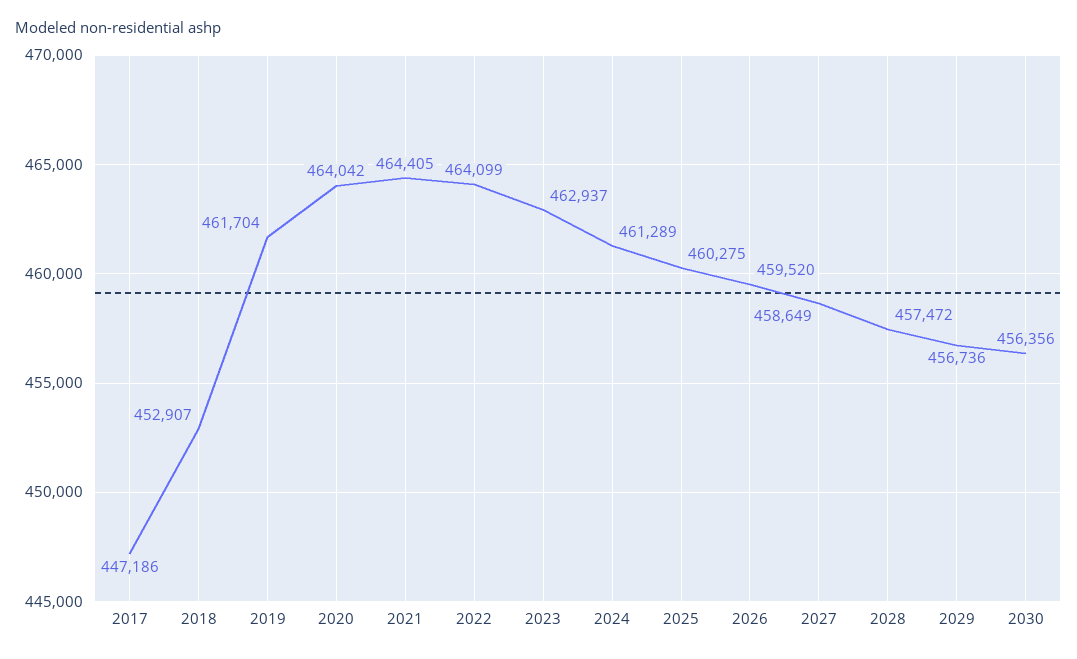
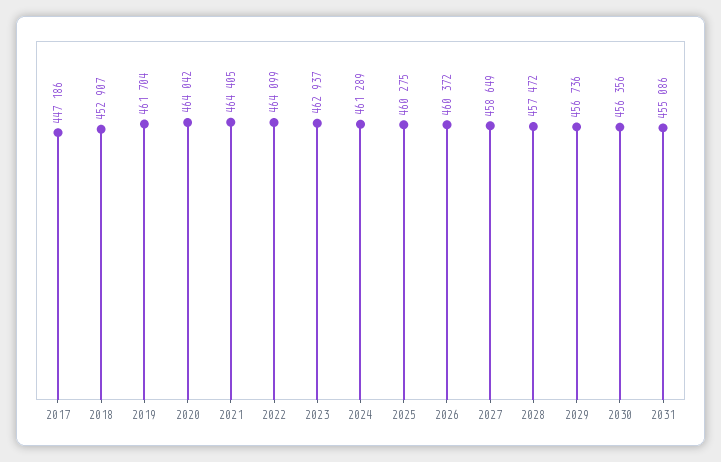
2026: 459520 -> 460372
2031: none -> 455086

